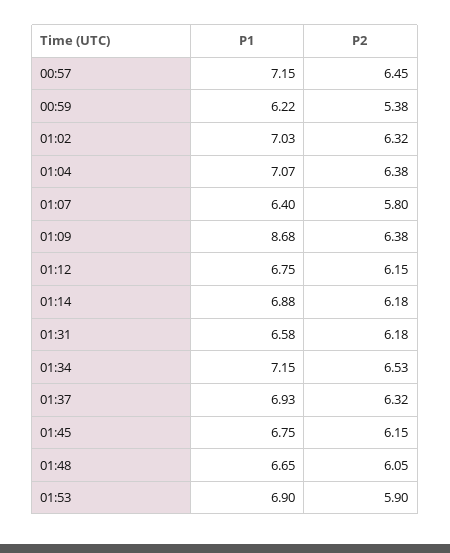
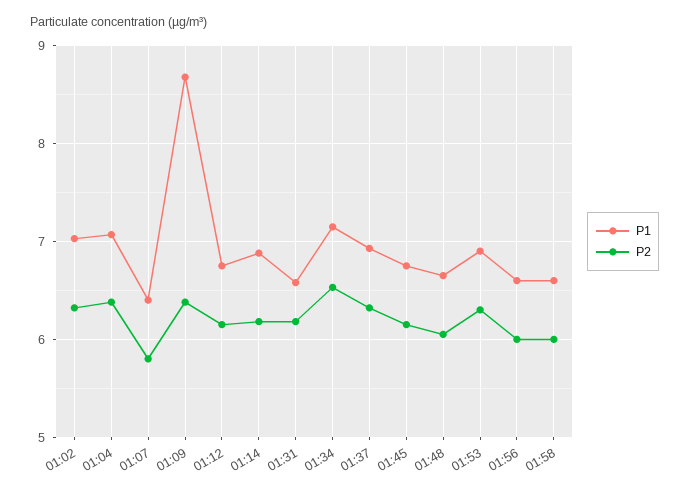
P1, 00:57: 7.15 -> none
P2, 00:57: 6.45 -> none
P1, 00:59: 6.22 -> none
P2, 00:59: 5.38 -> none
P2, 01:53: 5.9 -> 6.3
P1, 01:56: none -> 6.6
P2, 01:56: none -> 6
P1, 01:58: none -> 6.6
P2, 01:58: none -> 6

